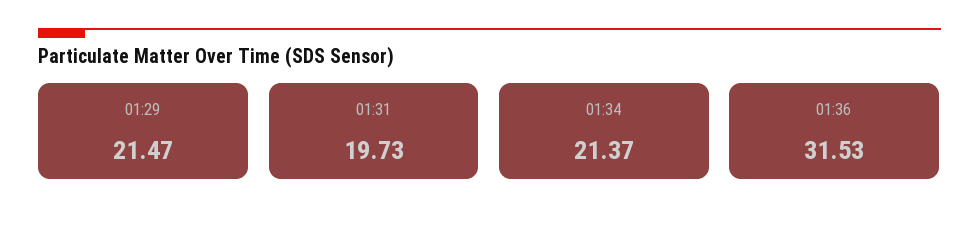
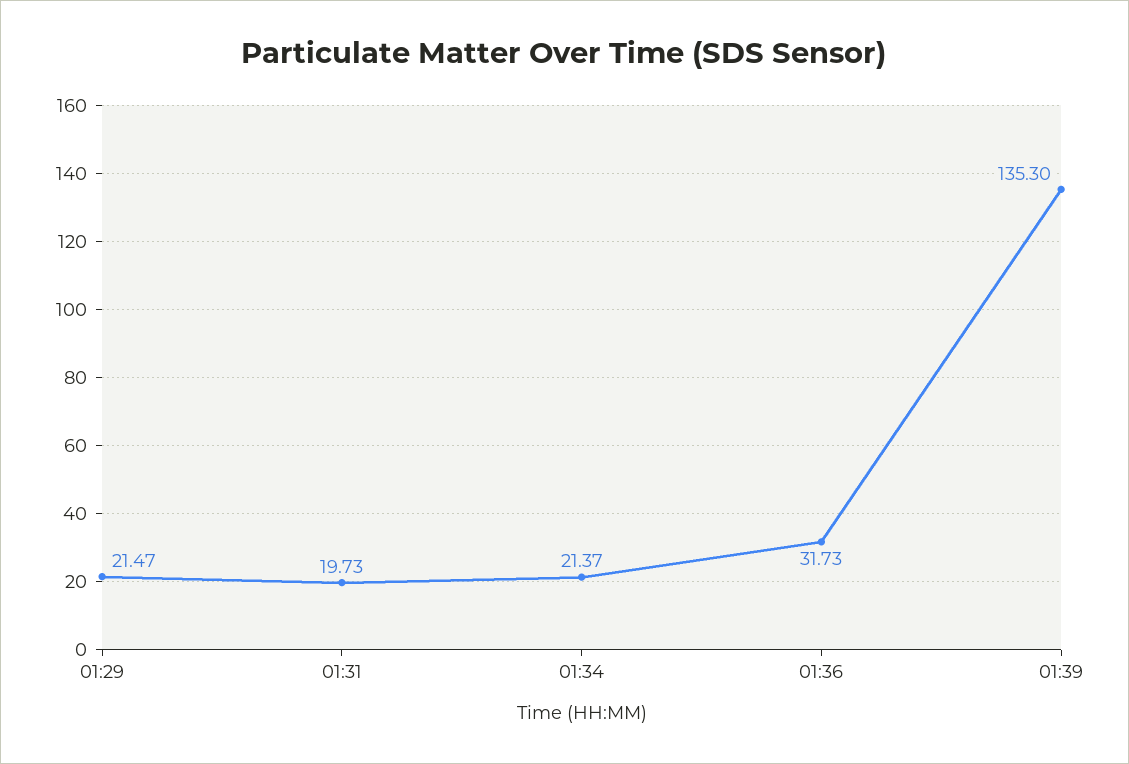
01:36: 31.53 -> 31.73
01:39: none -> 135.3

